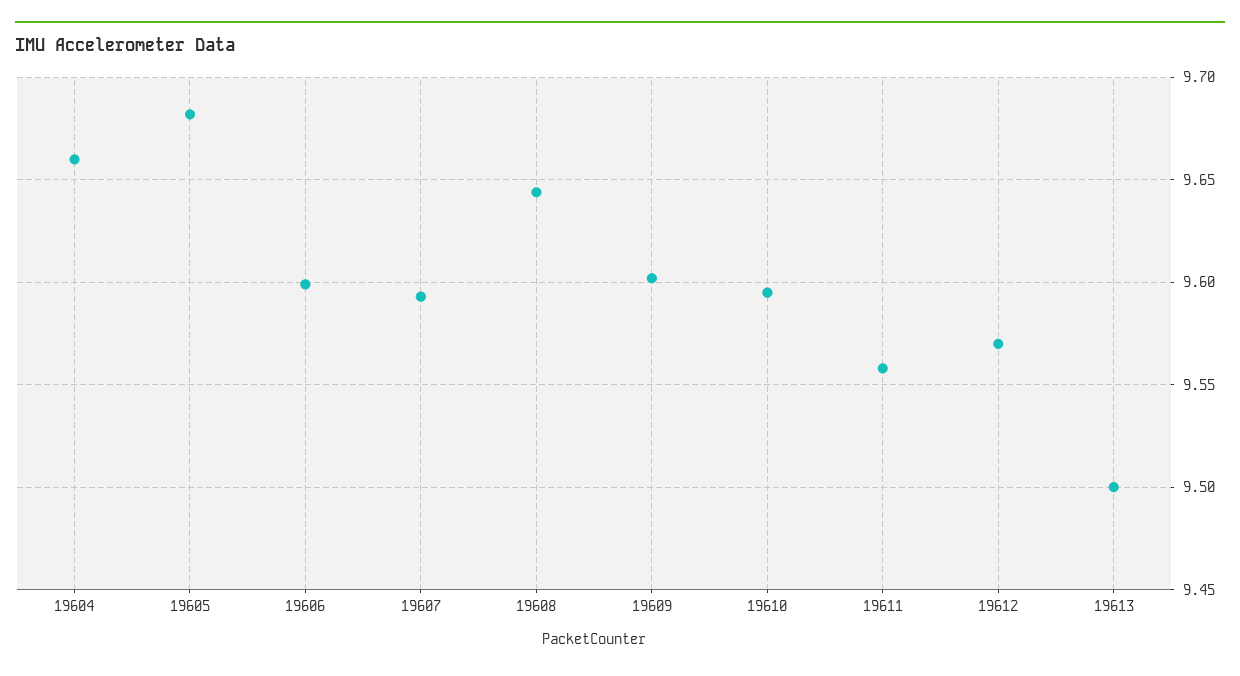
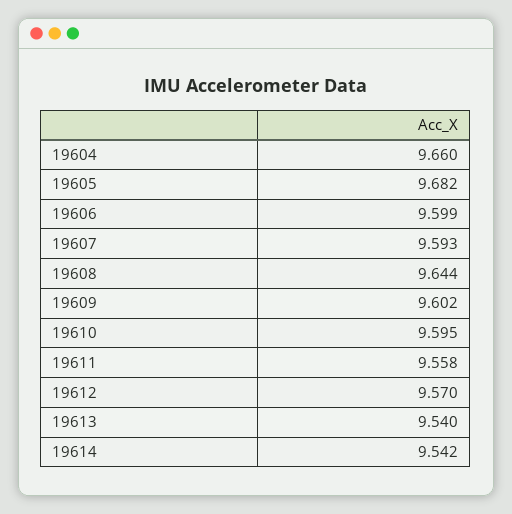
19613: 9.5 -> 9.54
19614: none -> 9.542

